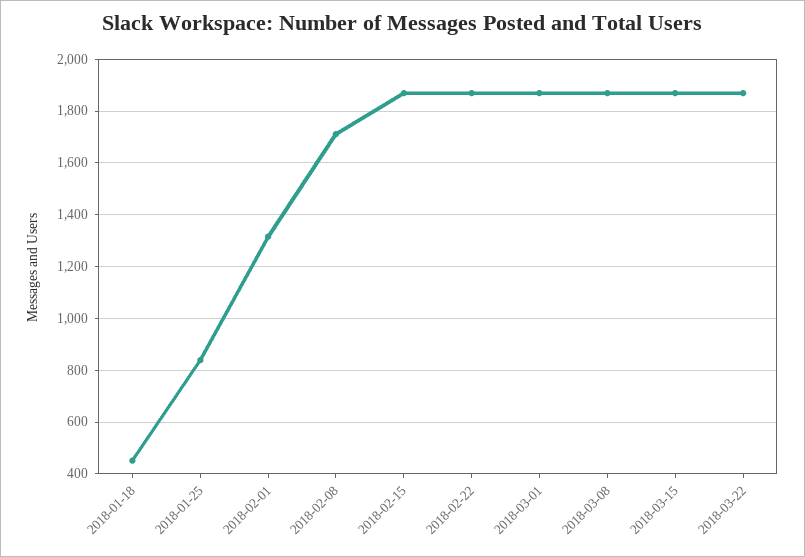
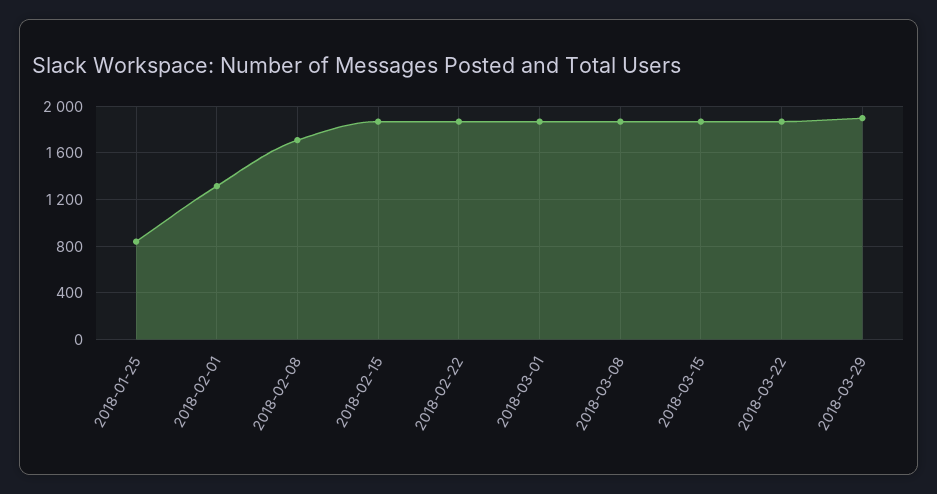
2018-01-18: 450 -> none
2018-03-29: none -> 1900

